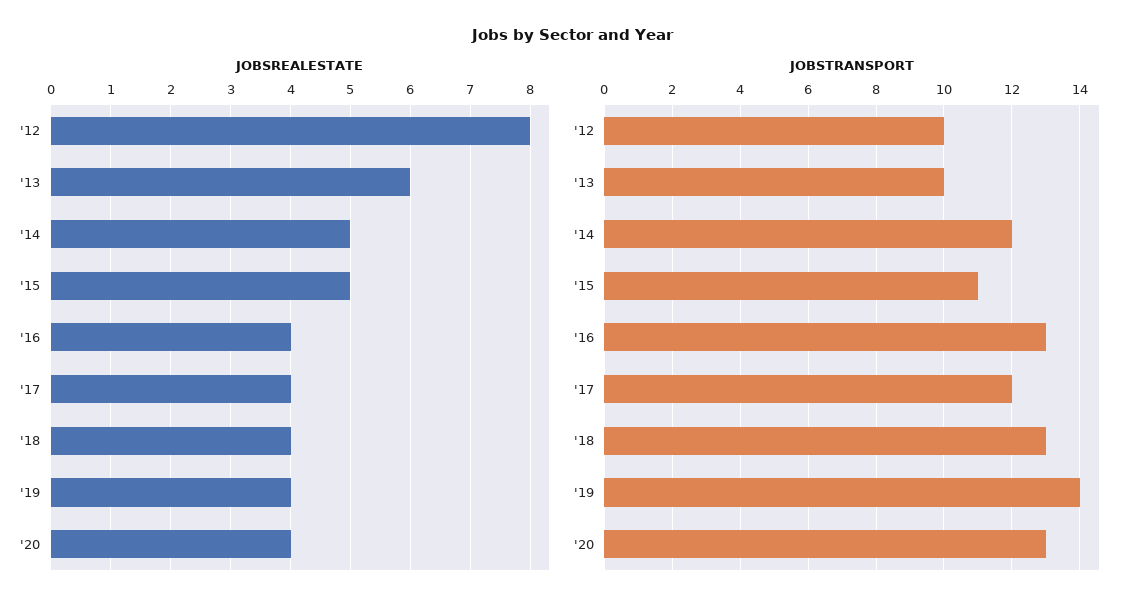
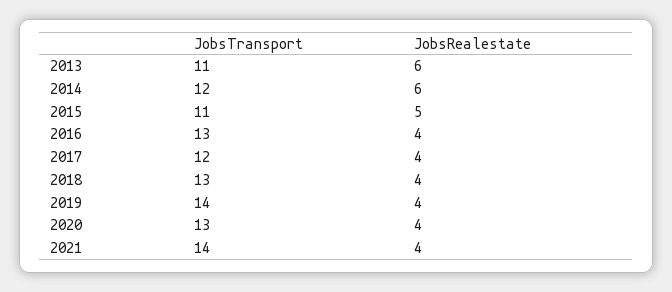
JOBSREALESTATE, '12: 8 -> none
JOBSREALESTATE, '14: 5 -> 6
JOBSTRANSPORT, '12: 10 -> none
JOBSTRANSPORT, '13: 10 -> 11
JOBSTRANSPORT, 2021: none -> 14
JOBSREALESTATE, 2021: none -> 4

